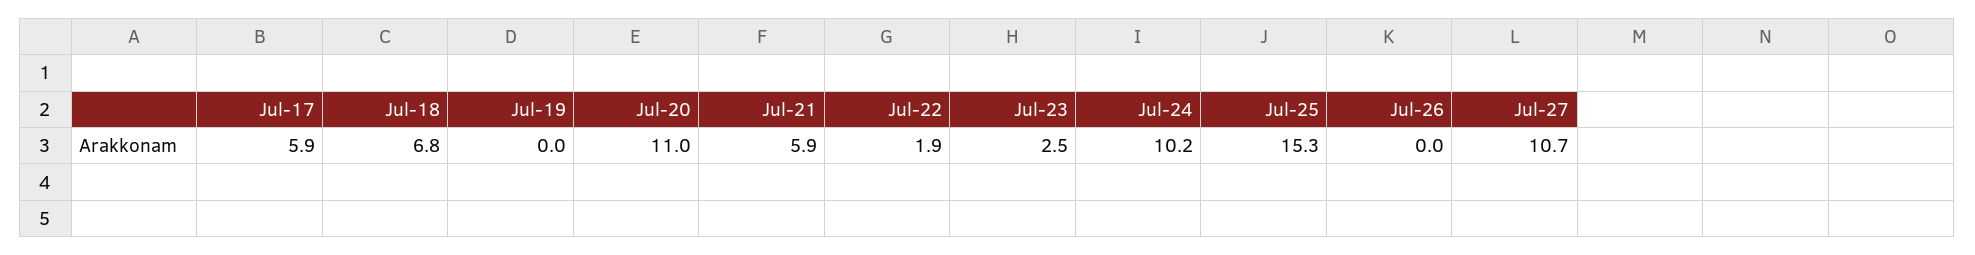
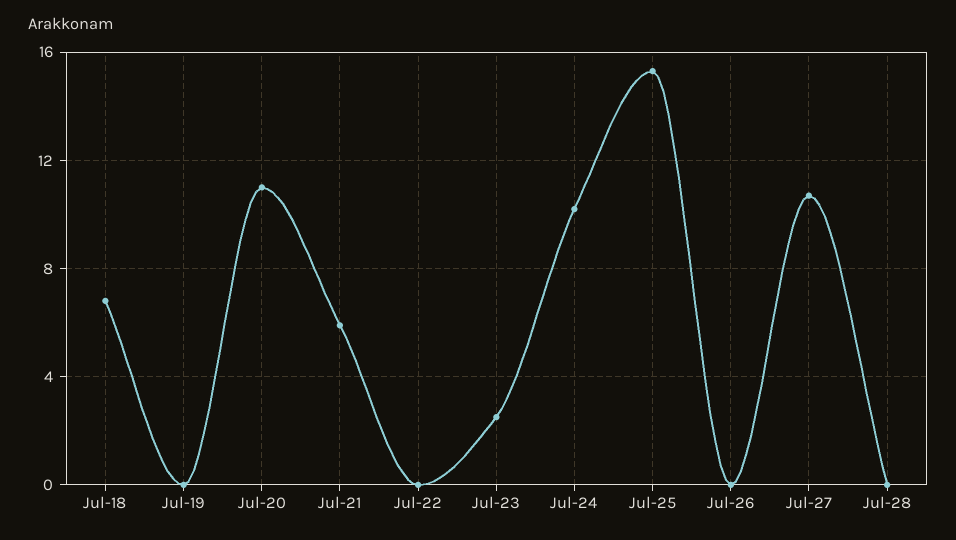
Jul-17: 5.9 -> none
Jul-22: 1.9 -> 0
Jul-28: none -> 0

